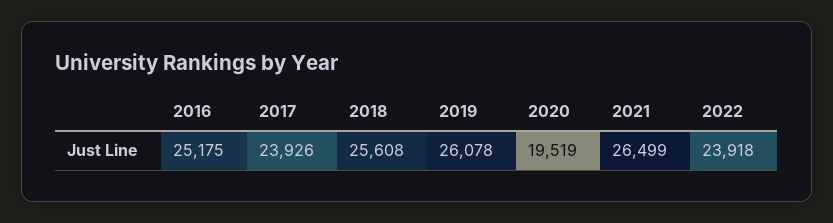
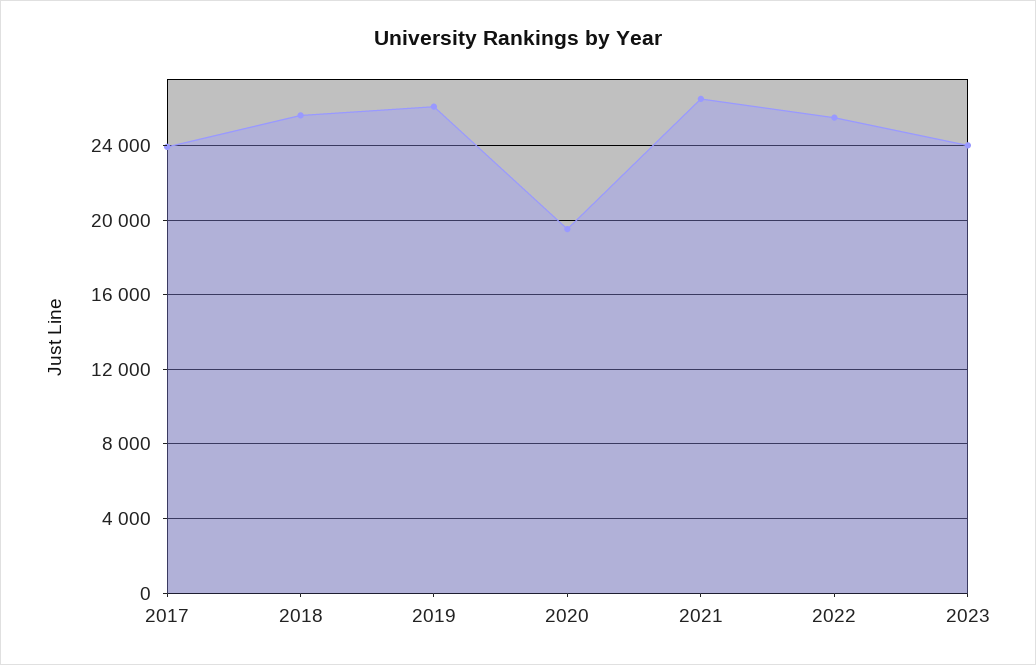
2016: 25175 -> none
2022: 23918 -> 25500
2023: none -> 24000

